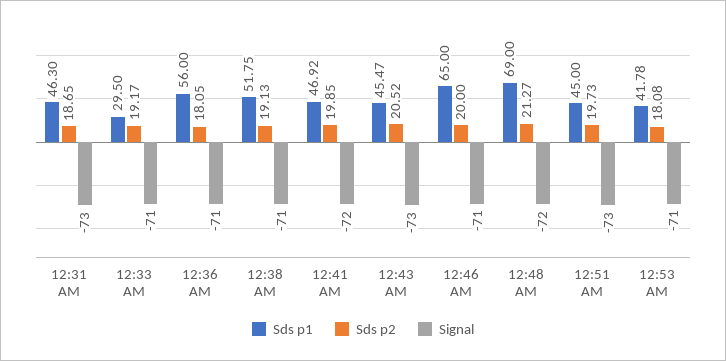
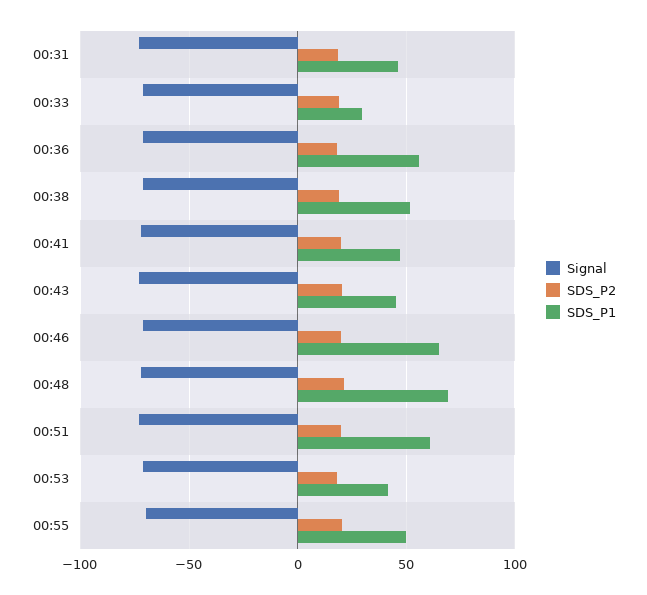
Sds p1, 12:51 AM: 45 -> 60
Signal, 00:55: none -> -70
Sds p2, 00:55: none -> 20
Sds p1, 00:55: none -> 50

